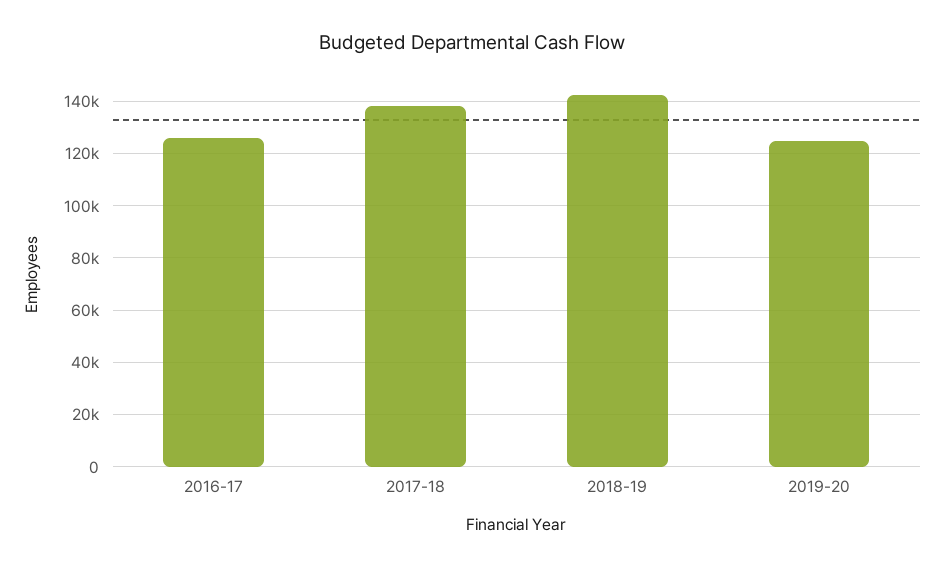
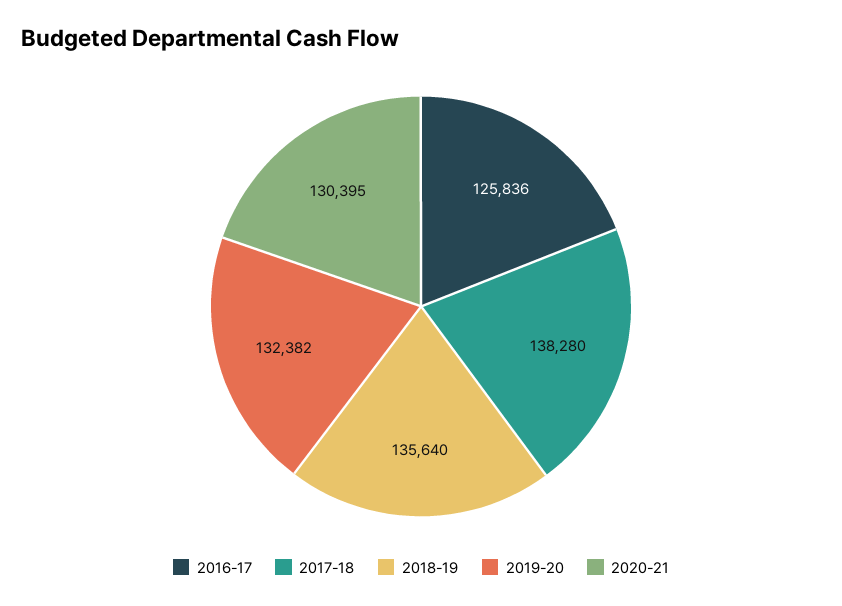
2018-19: 142500 -> 135640
2019-20: 125000 -> 132382
2020-21: none -> 130395

